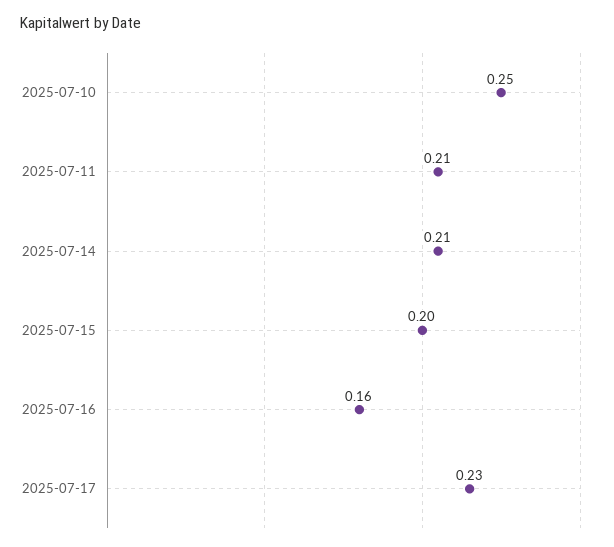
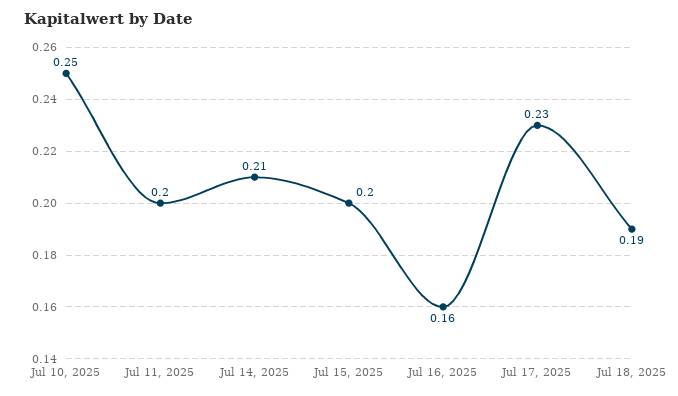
2025-07-11: 0.21 -> 0.2
Jul 18, 2025: none -> 0.19

